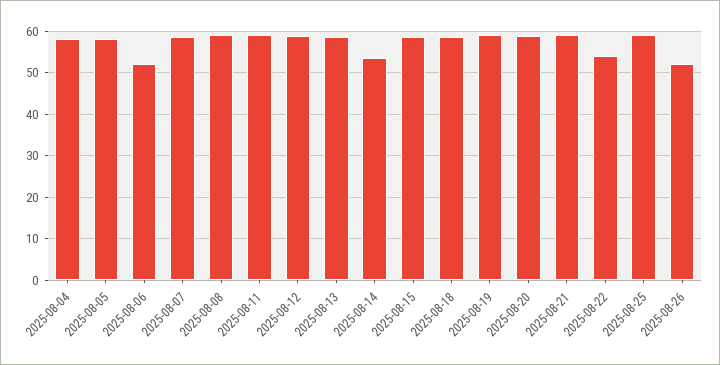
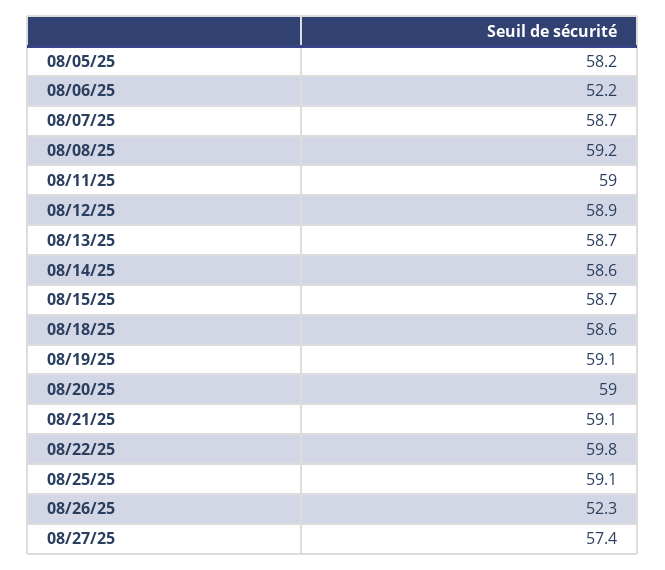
2025-08-04: 58 -> none
2025-08-14: 54 -> 58.6
2025-08-22: 54 -> 59.8
08/27/25: none -> 57.4

